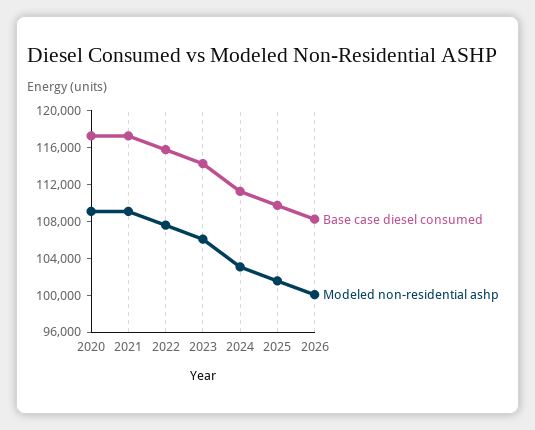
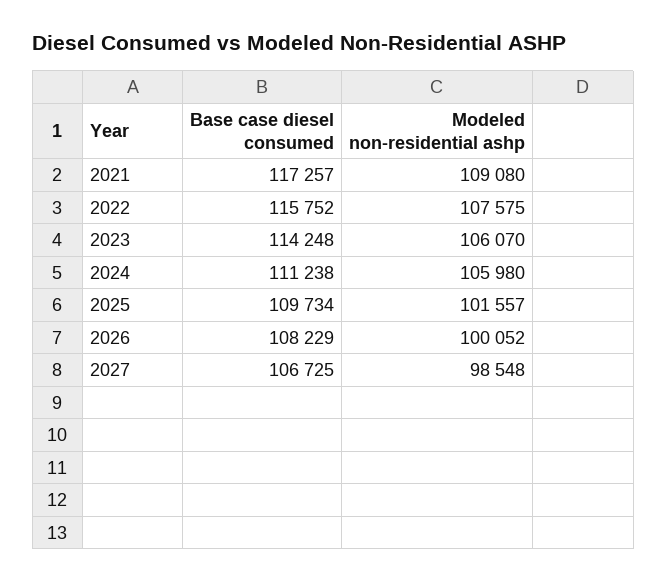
Base case diesel consumed, 2020: 117000 -> none
Modeled non-residential ashp, 2020: 109000 -> none
Modeled non-residential ashp, 2024: 103000 -> 105980
Base case diesel consumed, 2027: none -> 106725
Modeled non-residential ashp, 2027: none -> 98548

